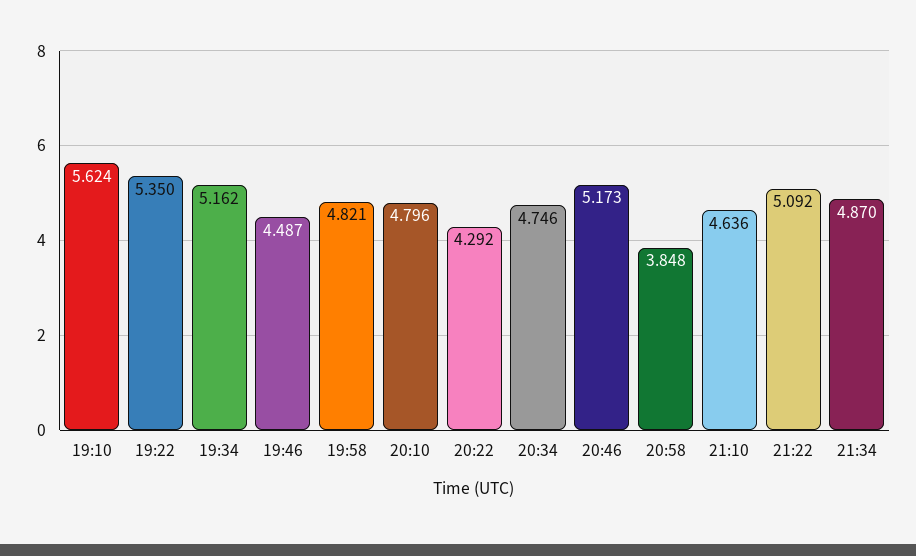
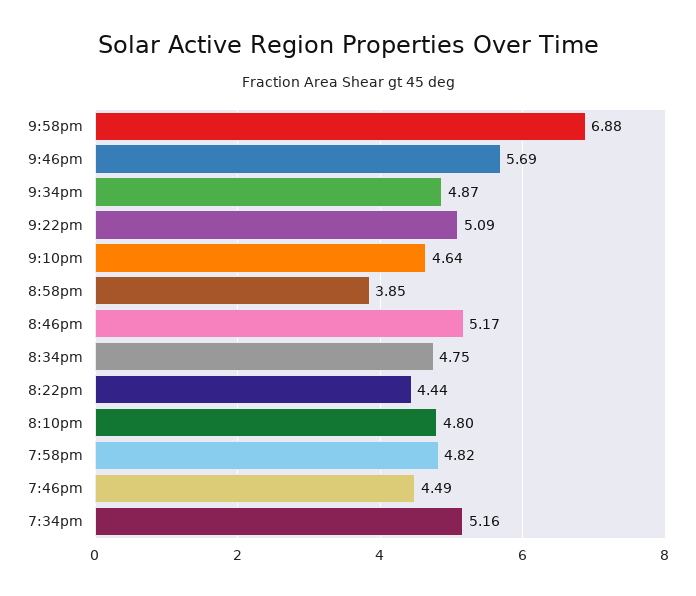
19:10: 5.624 -> none
19:22: 5.35 -> none
20:22: 4.292 -> 4.44
9:58pm: none -> 6.88
9:46pm: none -> 5.69

